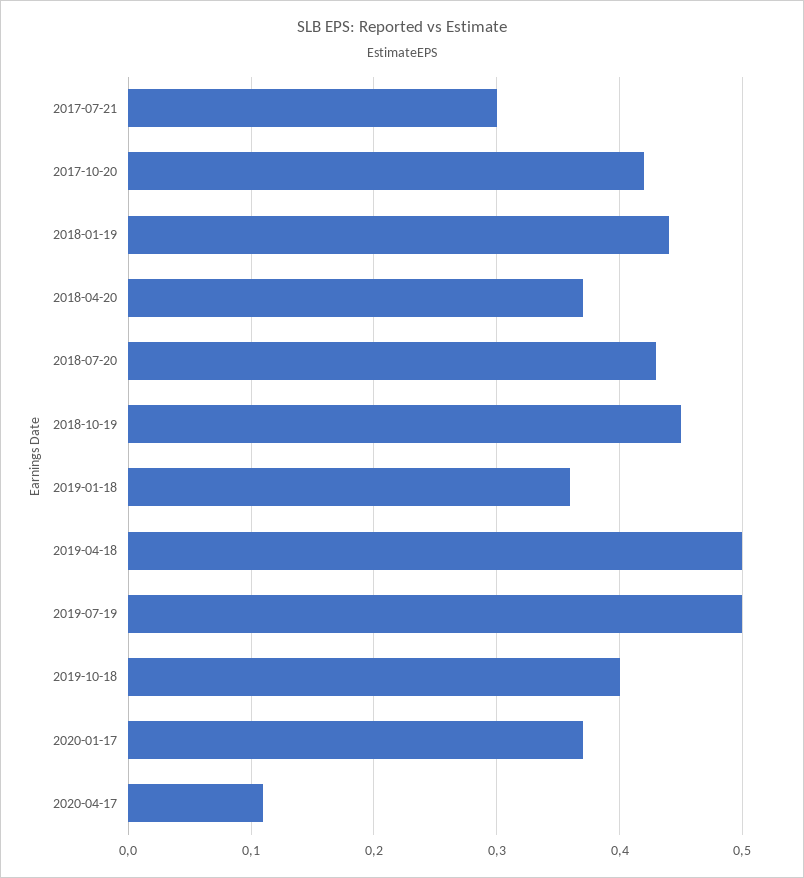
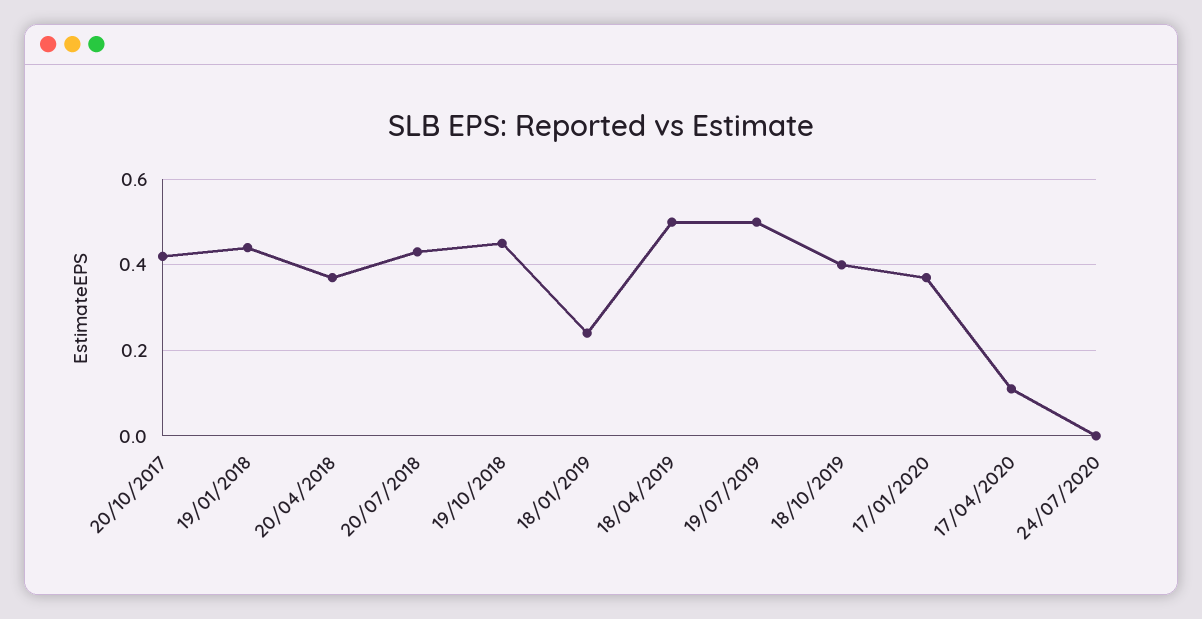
2017-07-21: 0.3 -> none
2019-01-18: 0.36 -> 0.25
24/07/2020: none -> 0

